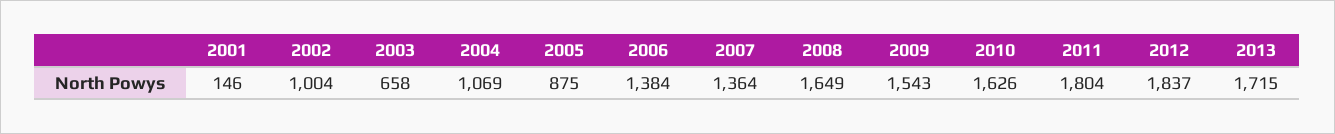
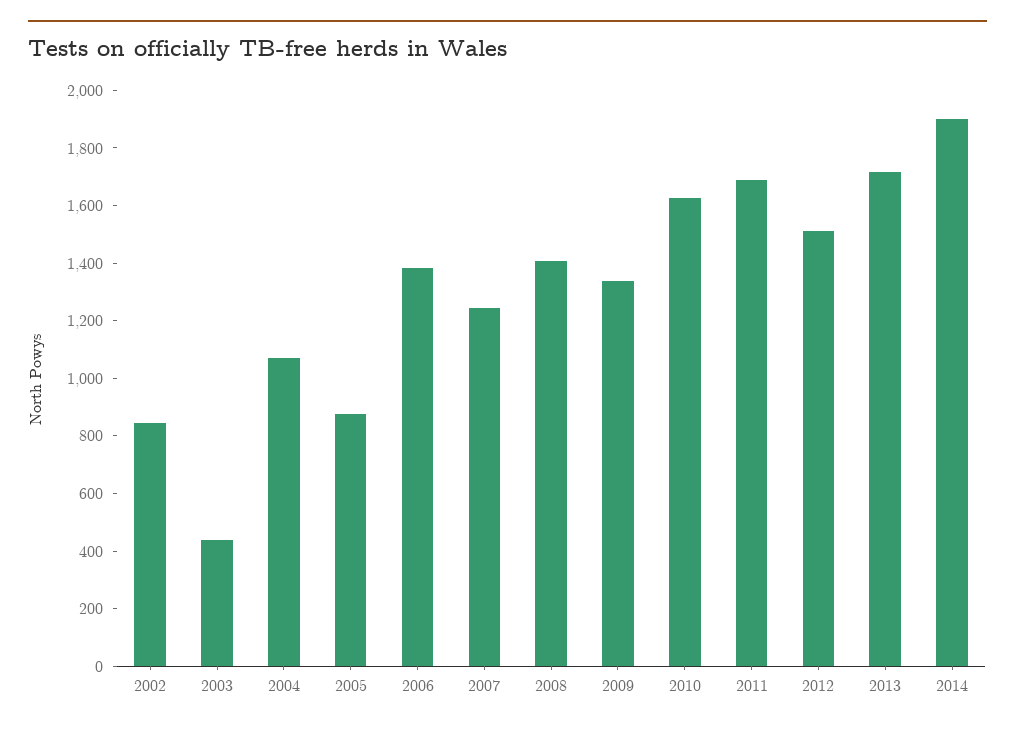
2001: 146 -> none
2002: 1004 -> 850
2003: 658 -> 450
2007: 1364 -> 1250
2008: 1649 -> 1400
2009: 1543 -> 1350
2011: 1804 -> 1700
2012: 1837 -> 1500
2014: none -> 1900

